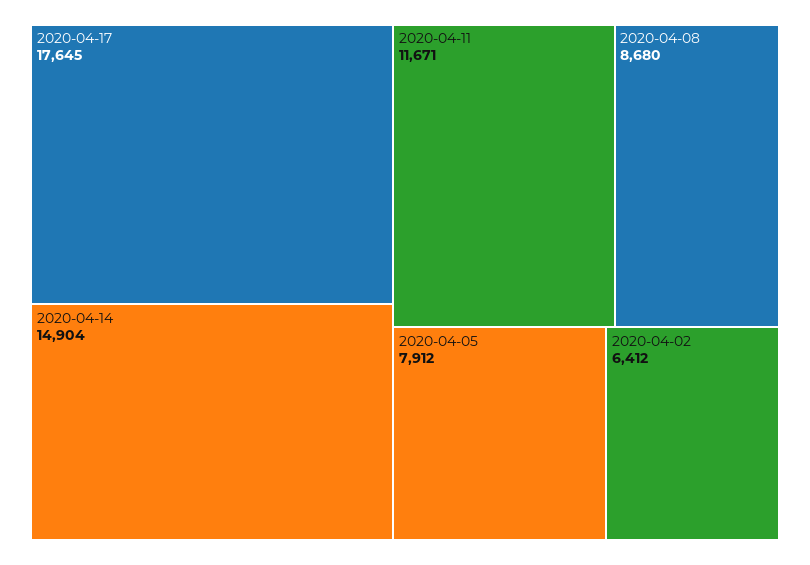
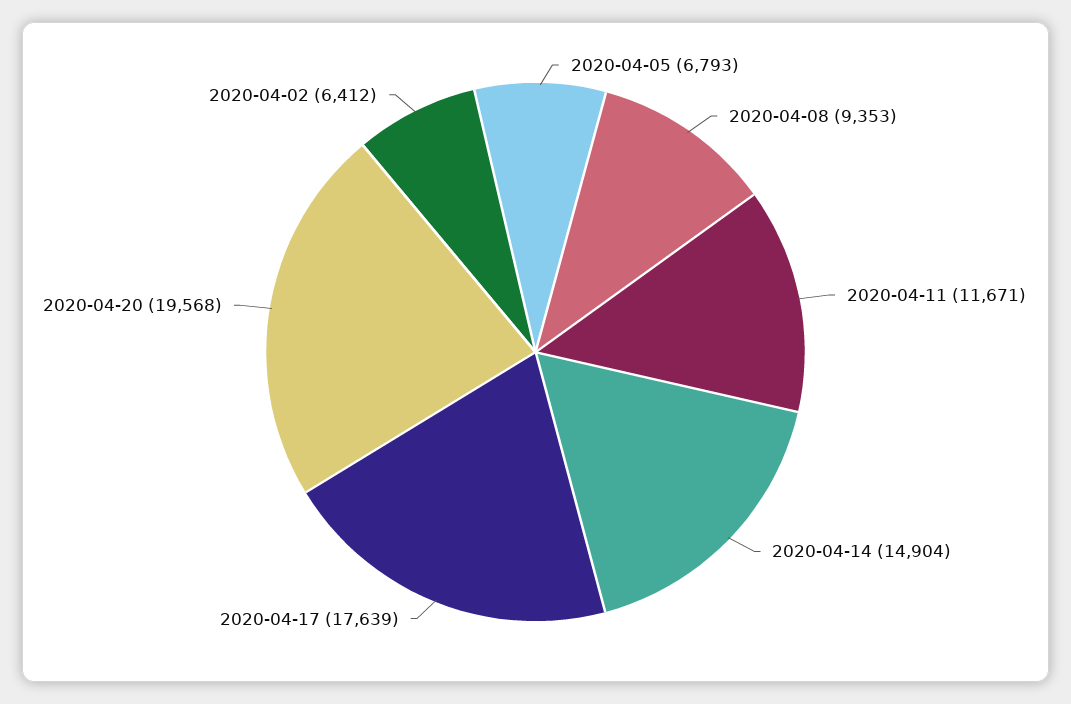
2020-04-17: 17645 -> 17639
2020-04-08: 8680 -> 9353
2020-04-05: 7912 -> 6793
2020-04-20: none -> 19568

